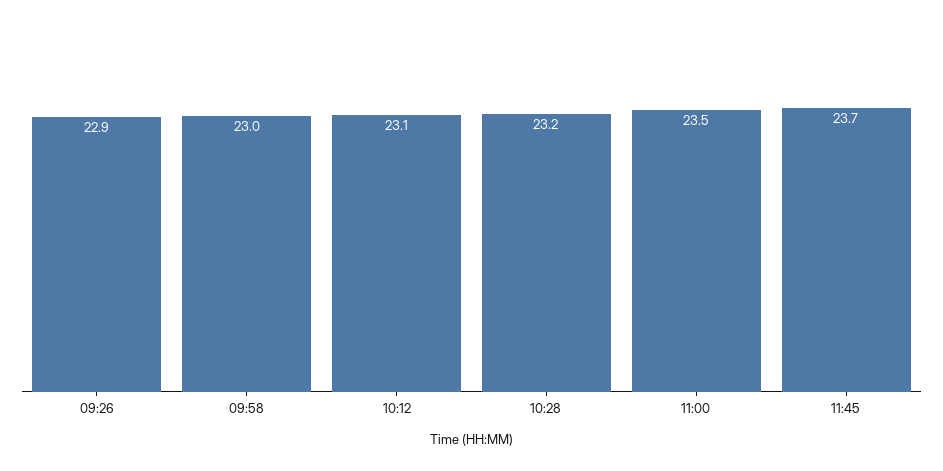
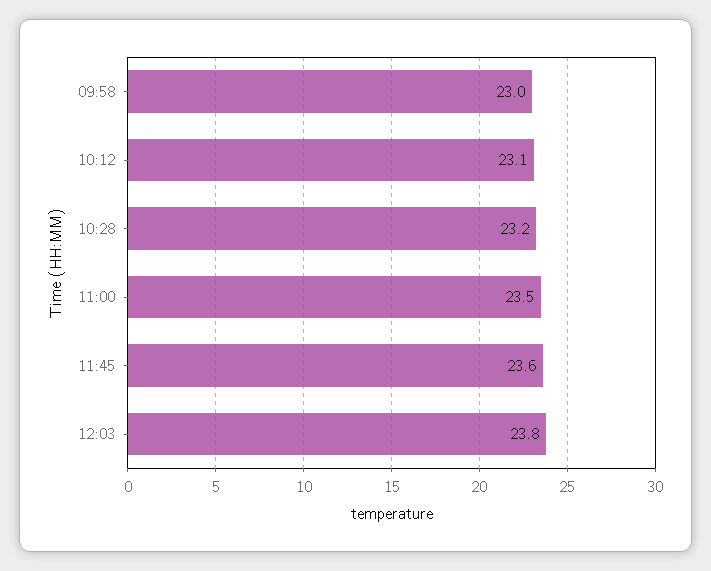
09:26: 22.9 -> none
11:45: 23.7 -> 23.6
12:03: none -> 23.8

